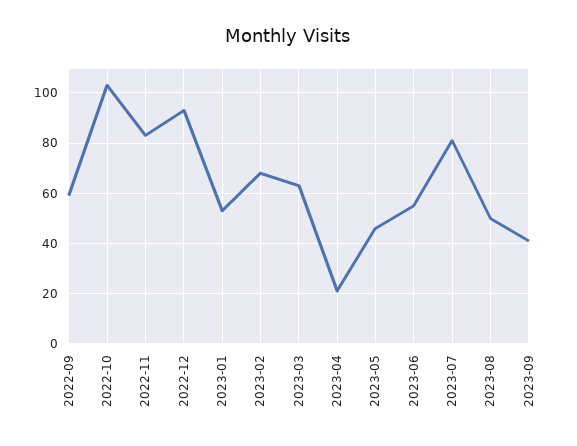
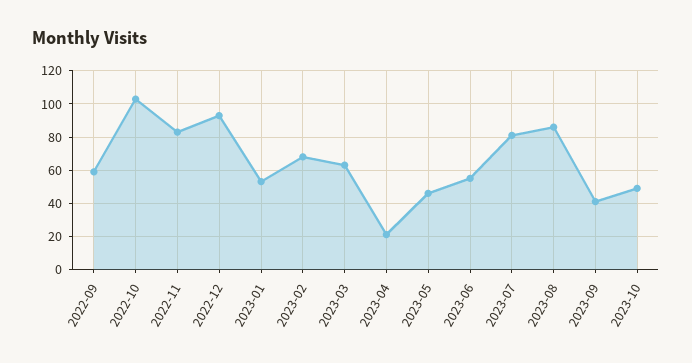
2023-08: 50 -> 85
2023-10: none -> 50

